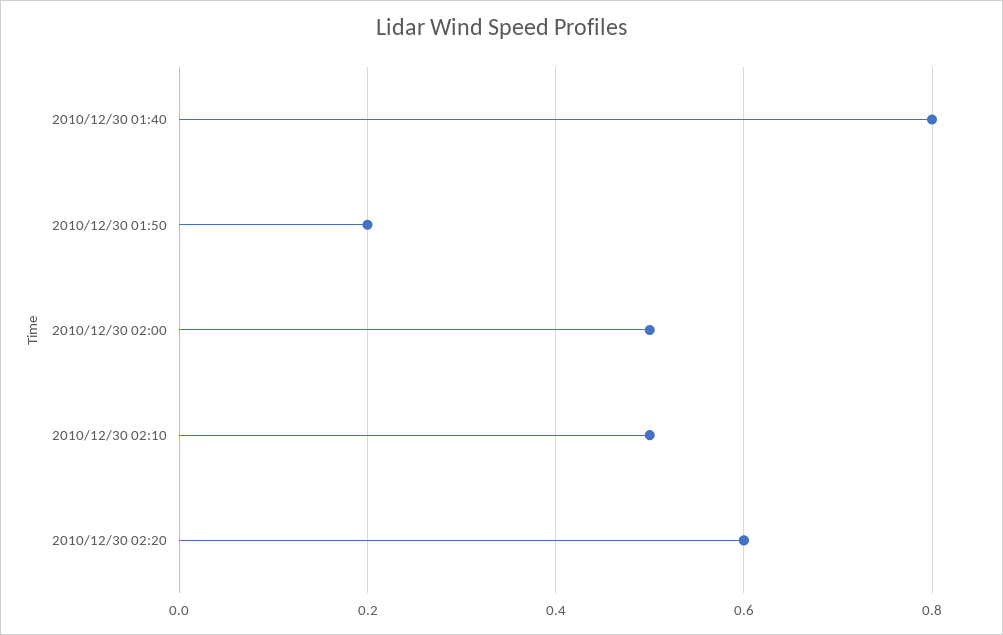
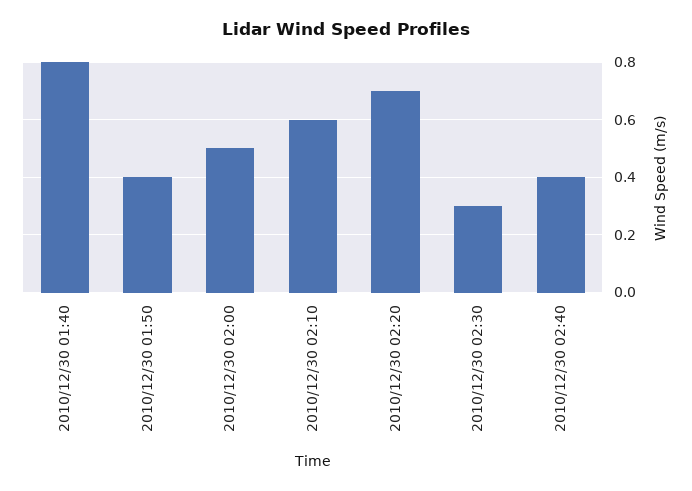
2010/12/30 01:50: 0.2 -> 0.4
2010/12/30 02:10: 0.5 -> 0.6
2010/12/30 02:20: 0.6 -> 0.7
2010/12/30 02:30: none -> 0.3
2010/12/30 02:40: none -> 0.4

